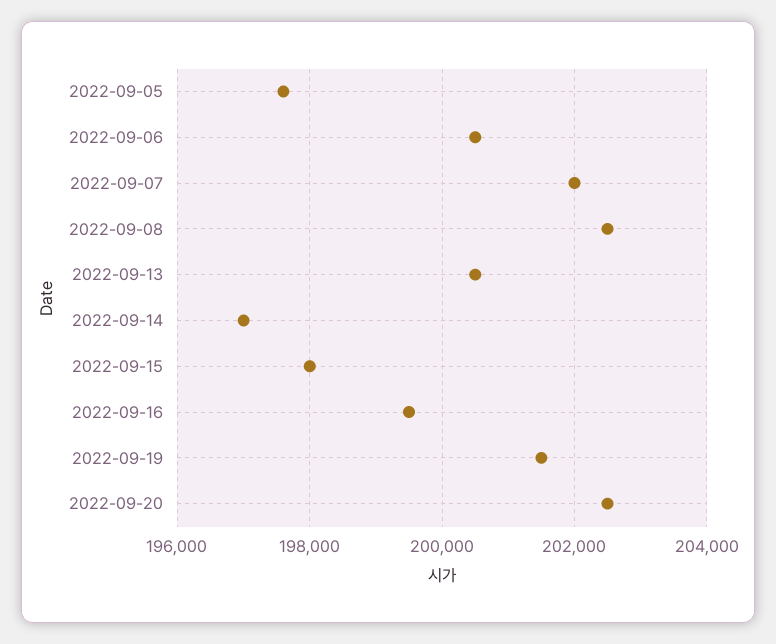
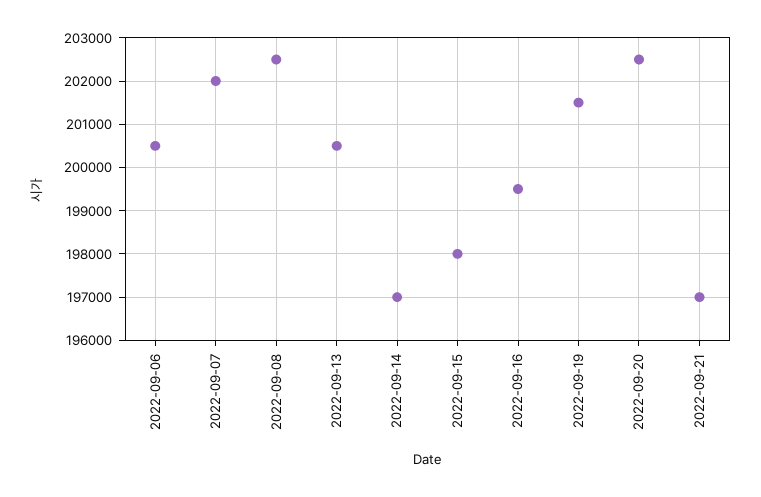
2022-09-05: 197600 -> none
2022-09-21: none -> 197000

